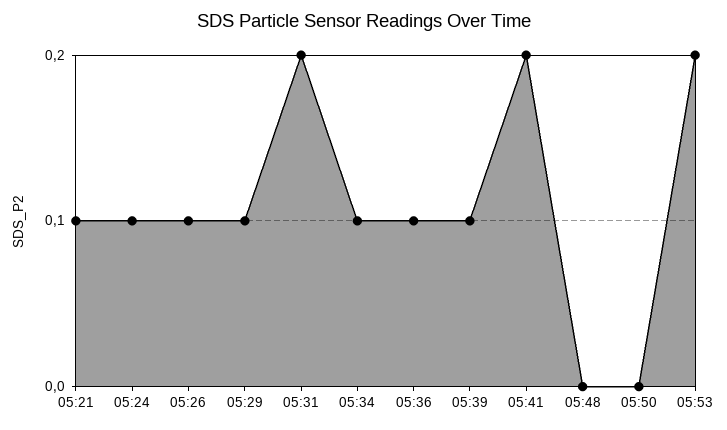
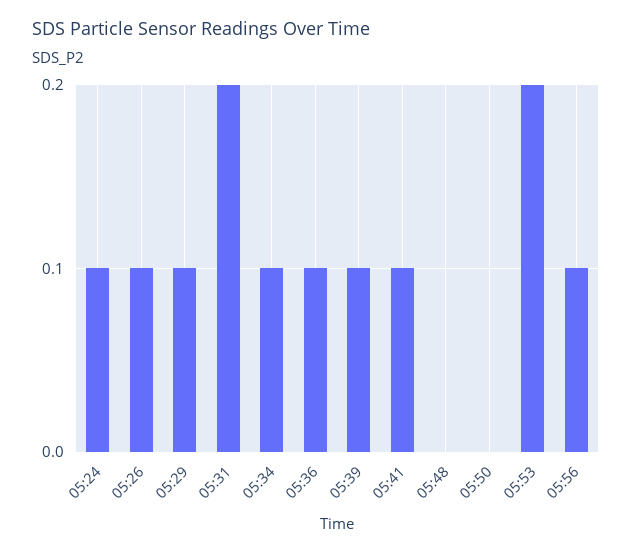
05:21: 0.1 -> none
05:41: 0.2 -> 0.1
05:56: none -> 0.1

